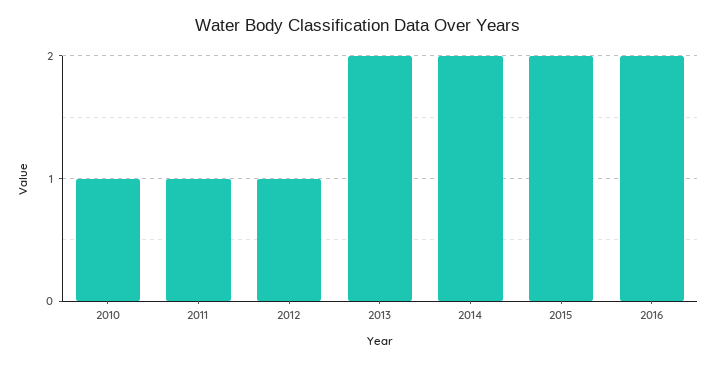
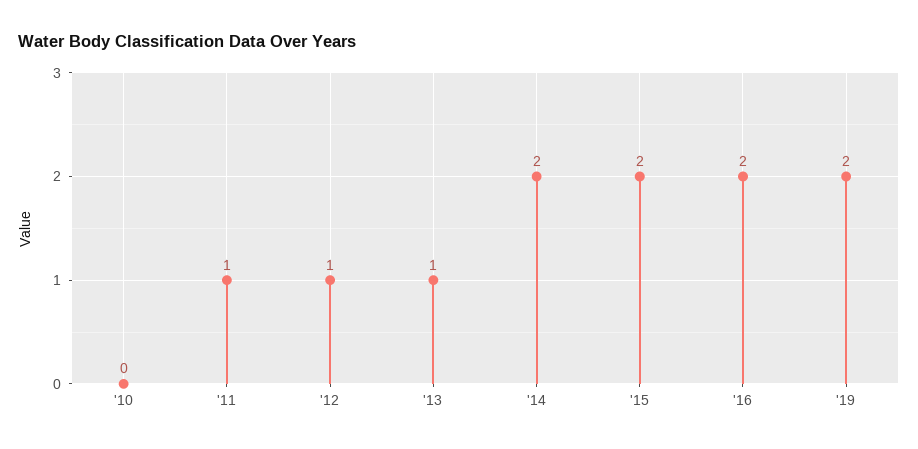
2010: 1 -> 0
2013: 2 -> 1
'19: none -> 2

